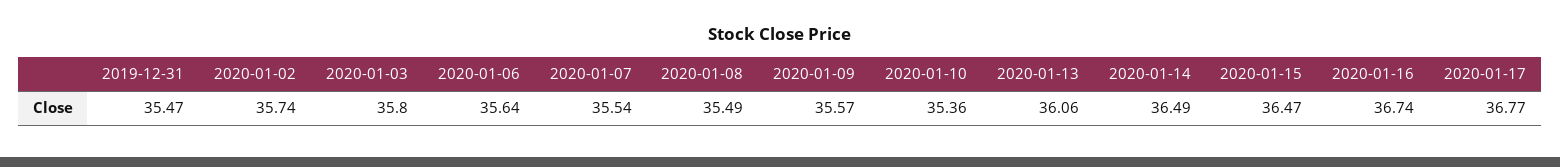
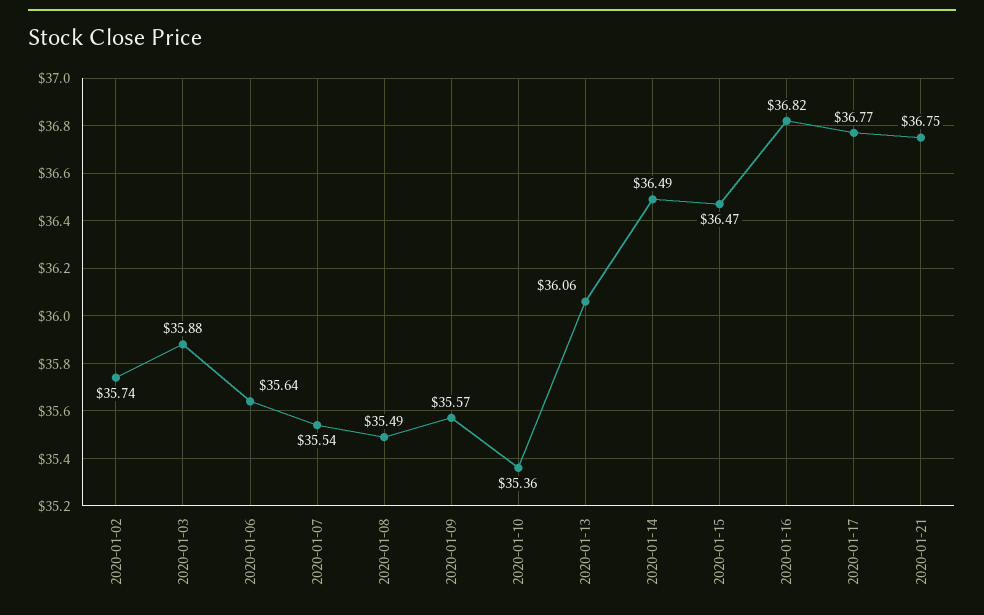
2019-12-31: 35.47 -> none
2020-01-03: 35.8 -> 35.88
2020-01-16: 36.74 -> 36.82
2020-01-21: none -> 36.75

